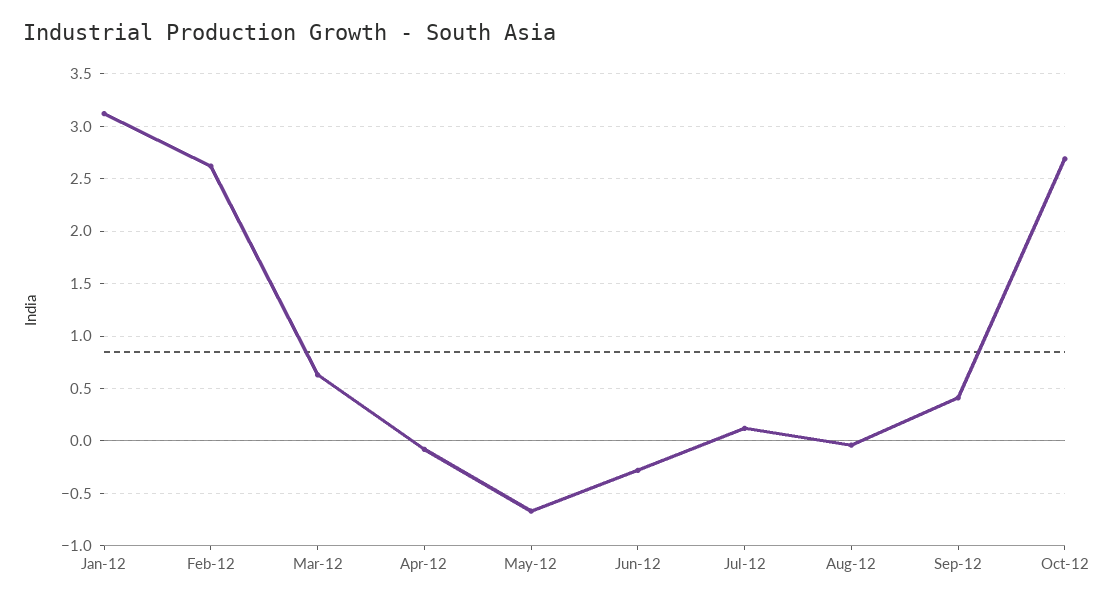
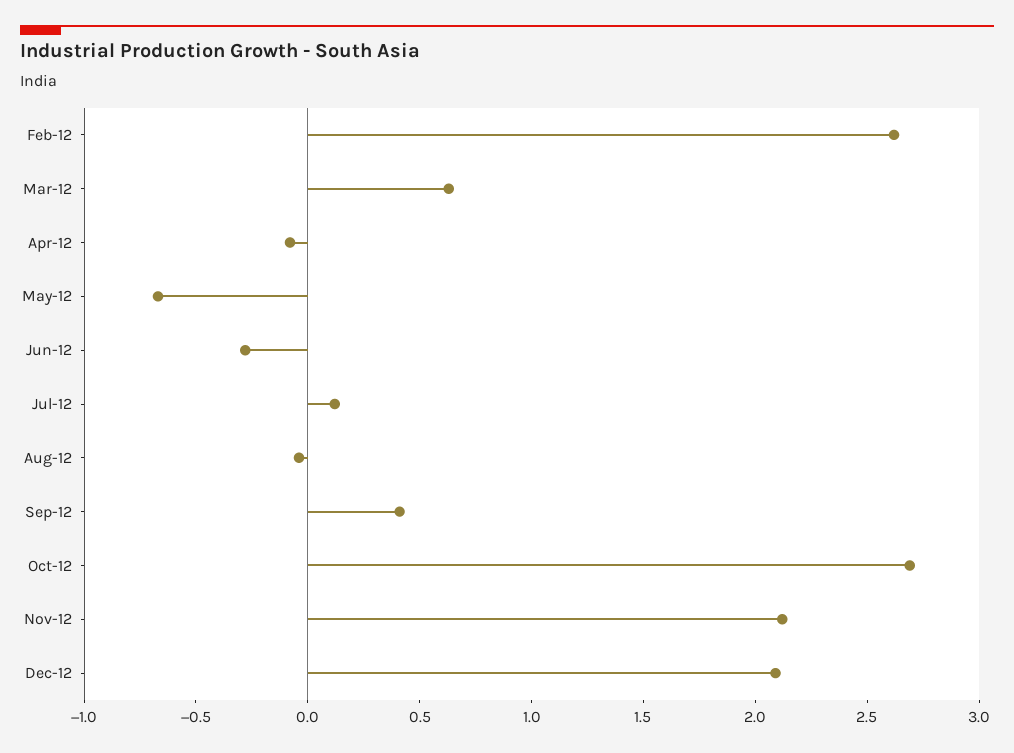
Jan-12: 3.1 -> none
Nov-12: none -> 2.1
Dec-12: none -> 2.1

